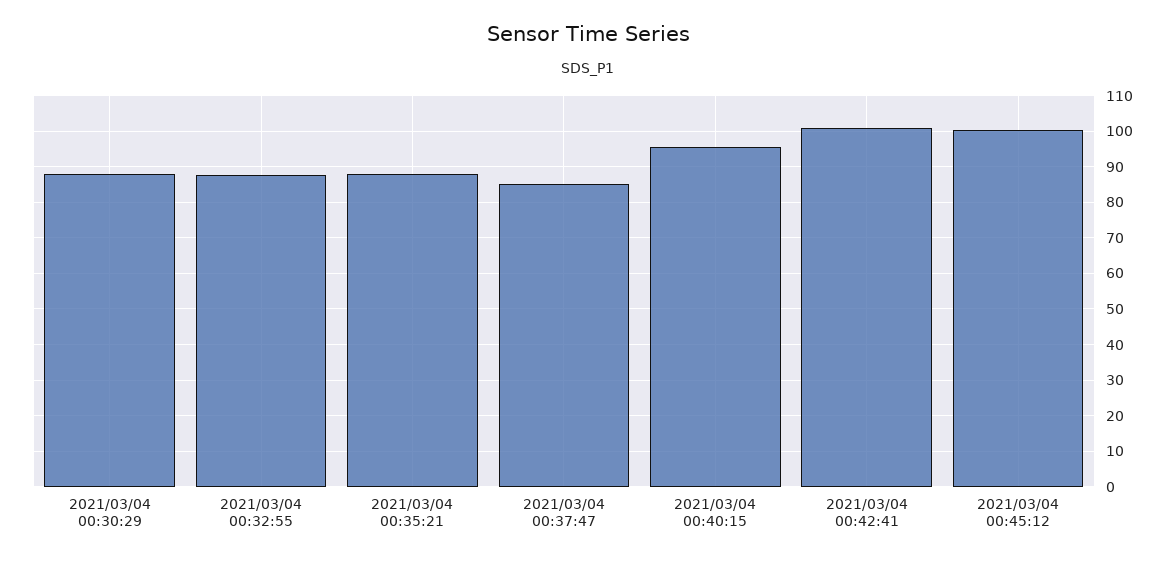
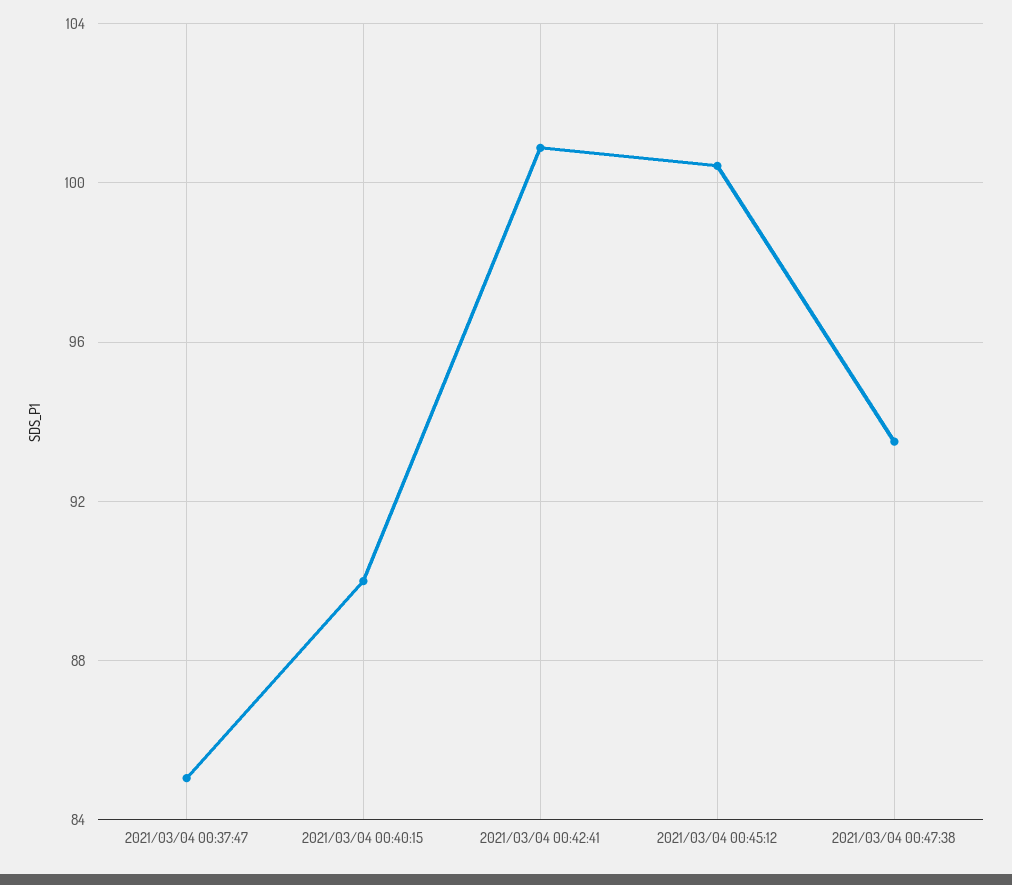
2021/03/04 00:30:29: 88 -> none
2021/03/04 00:32:55: 88 -> none
2021/03/04 00:35:21: 88 -> none
2021/03/04 00:40:15: 96 -> 90
2021/03/04 00:47:38: none -> 93.5

